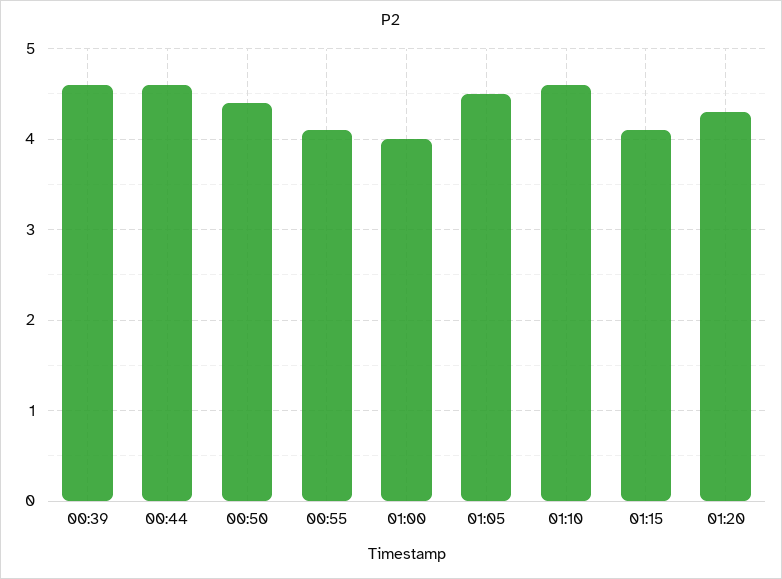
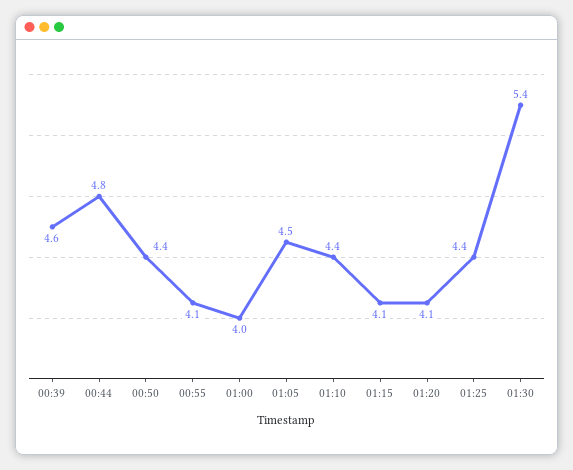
00:44: 4.6 -> 4.8
01:10: 4.6 -> 4.4
01:20: 4.3 -> 4.1
01:25: none -> 4.4
01:30: none -> 5.4

